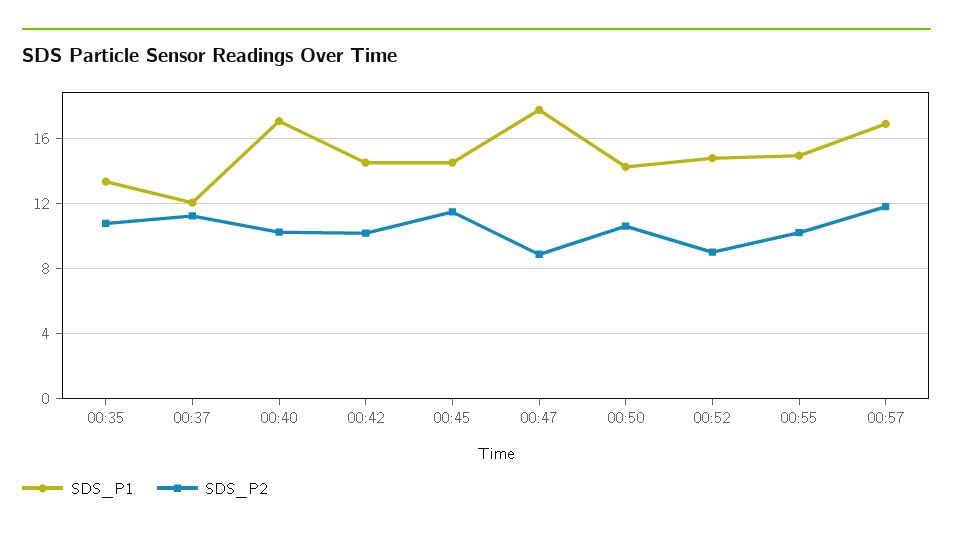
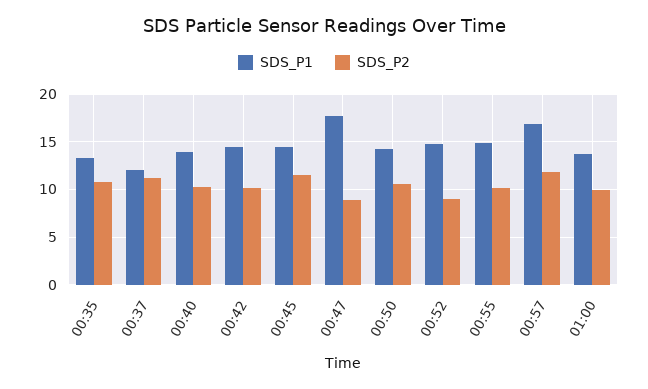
SDS_P1, 00:40: 17 -> 14
SDS_P1, 01:00: none -> 14
SDS_P2, 01:00: none -> 10

